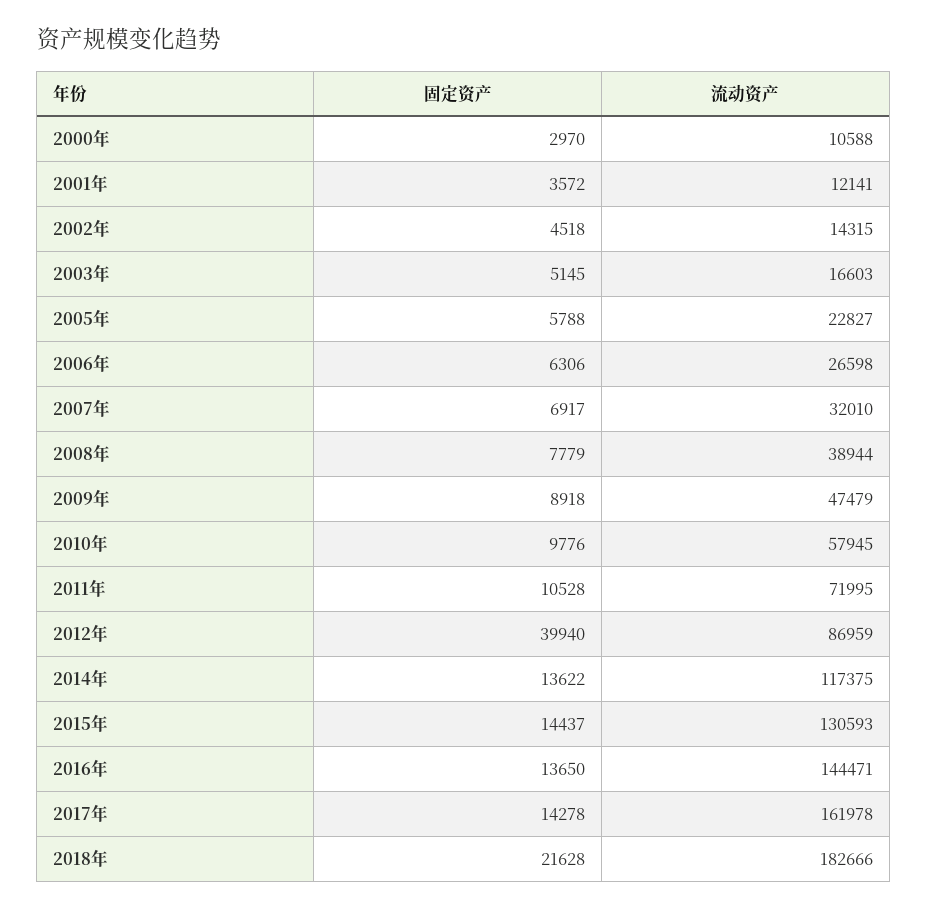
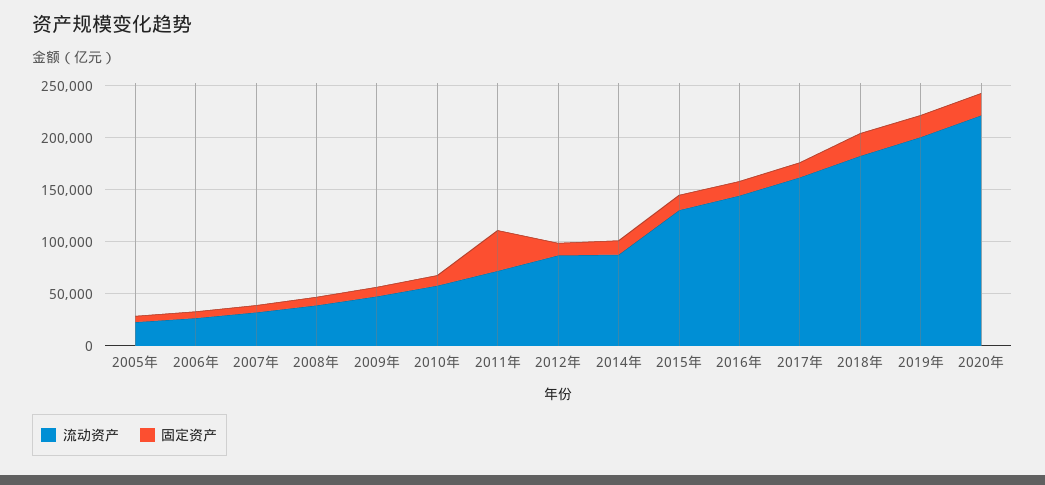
固定资产, 2000年: 2970 -> none
流动资产, 2000年: 10588 -> none
固定资产, 2001年: 3572 -> none
流动资产, 2001年: 12141 -> none
固定资产, 2002年: 4518 -> none
流动资产, 2002年: 14315 -> none
固定资产, 2003年: 5145 -> none
流动资产, 2003年: 16603 -> none
固定资产, 2011年: 10528 -> 40000
固定资产, 2012年: 39940 -> 10000
流动资产, 2014年: 117375 -> 90000
流动资产, 2019年: none -> 200000
固定资产, 2019年: none -> 20000
流动资产, 2020年: none -> 220000
固定资产, 2020年: none -> 20000

